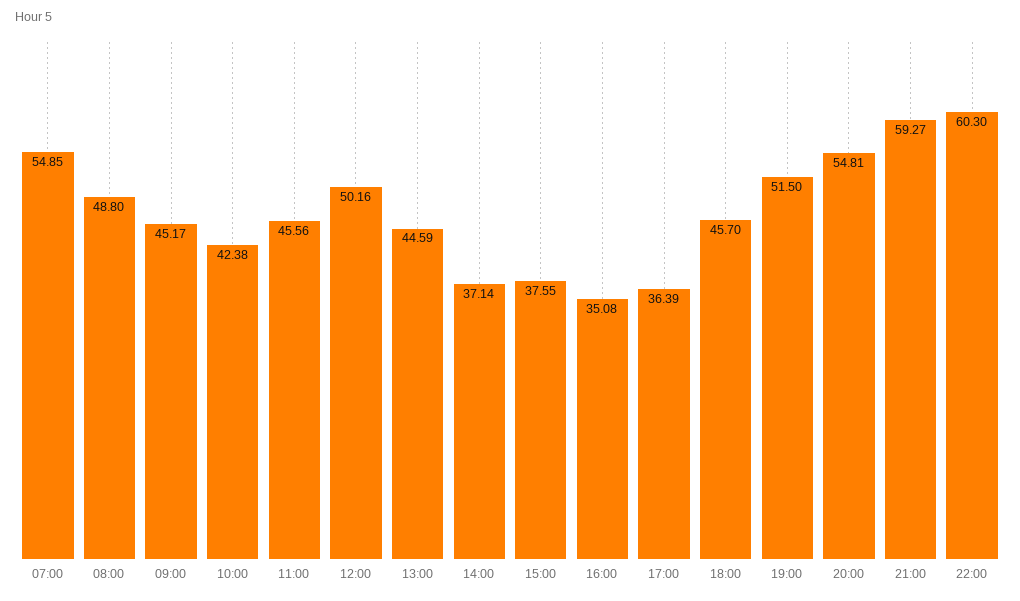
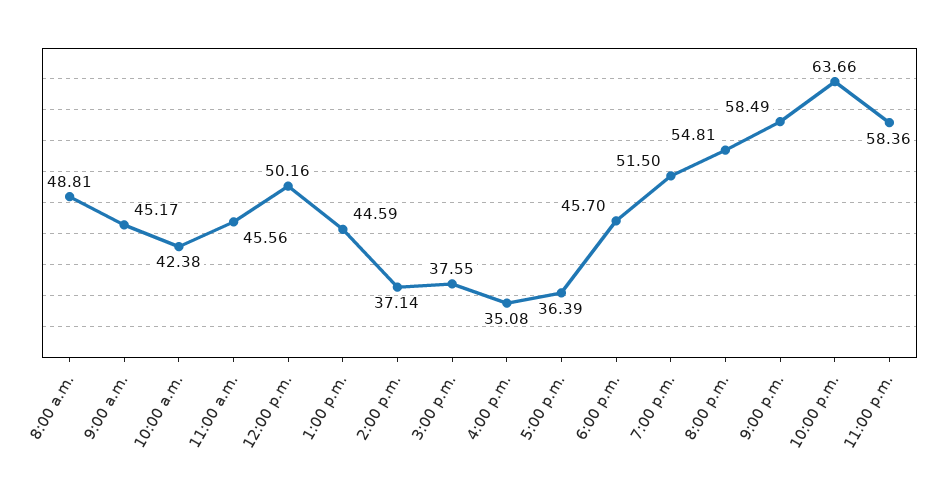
07:00: 54.85 -> none
08:00: 48.8 -> 48.81
21:00: 59.27 -> 58.49
22:00: 60.3 -> 63.66
11:00 p.m.: none -> 58.36

